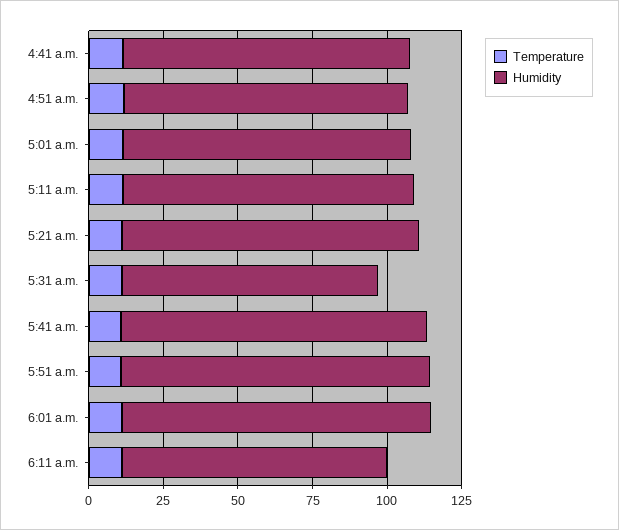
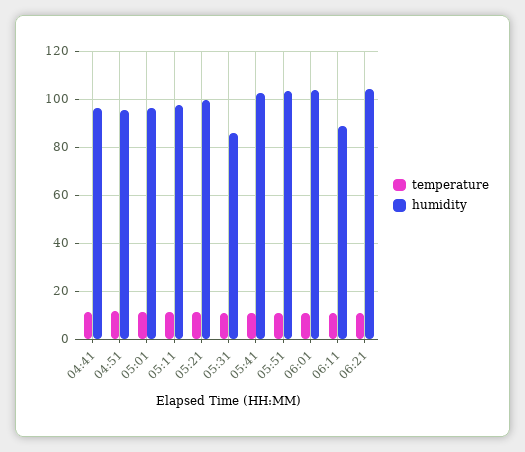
Temperature, 06:21: none -> 10
Humidity, 06:21: none -> 105

